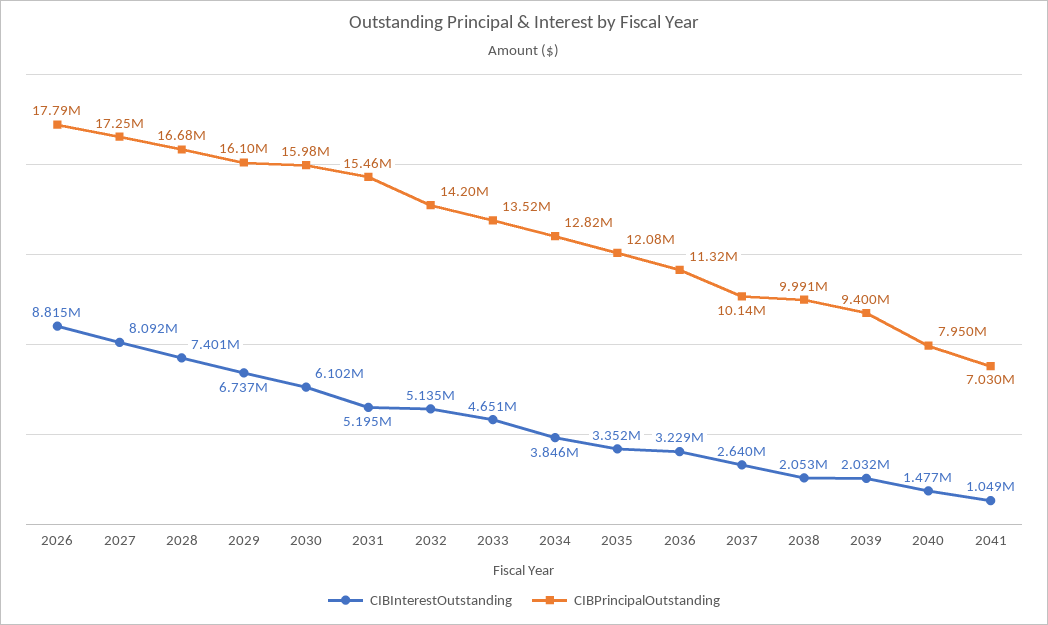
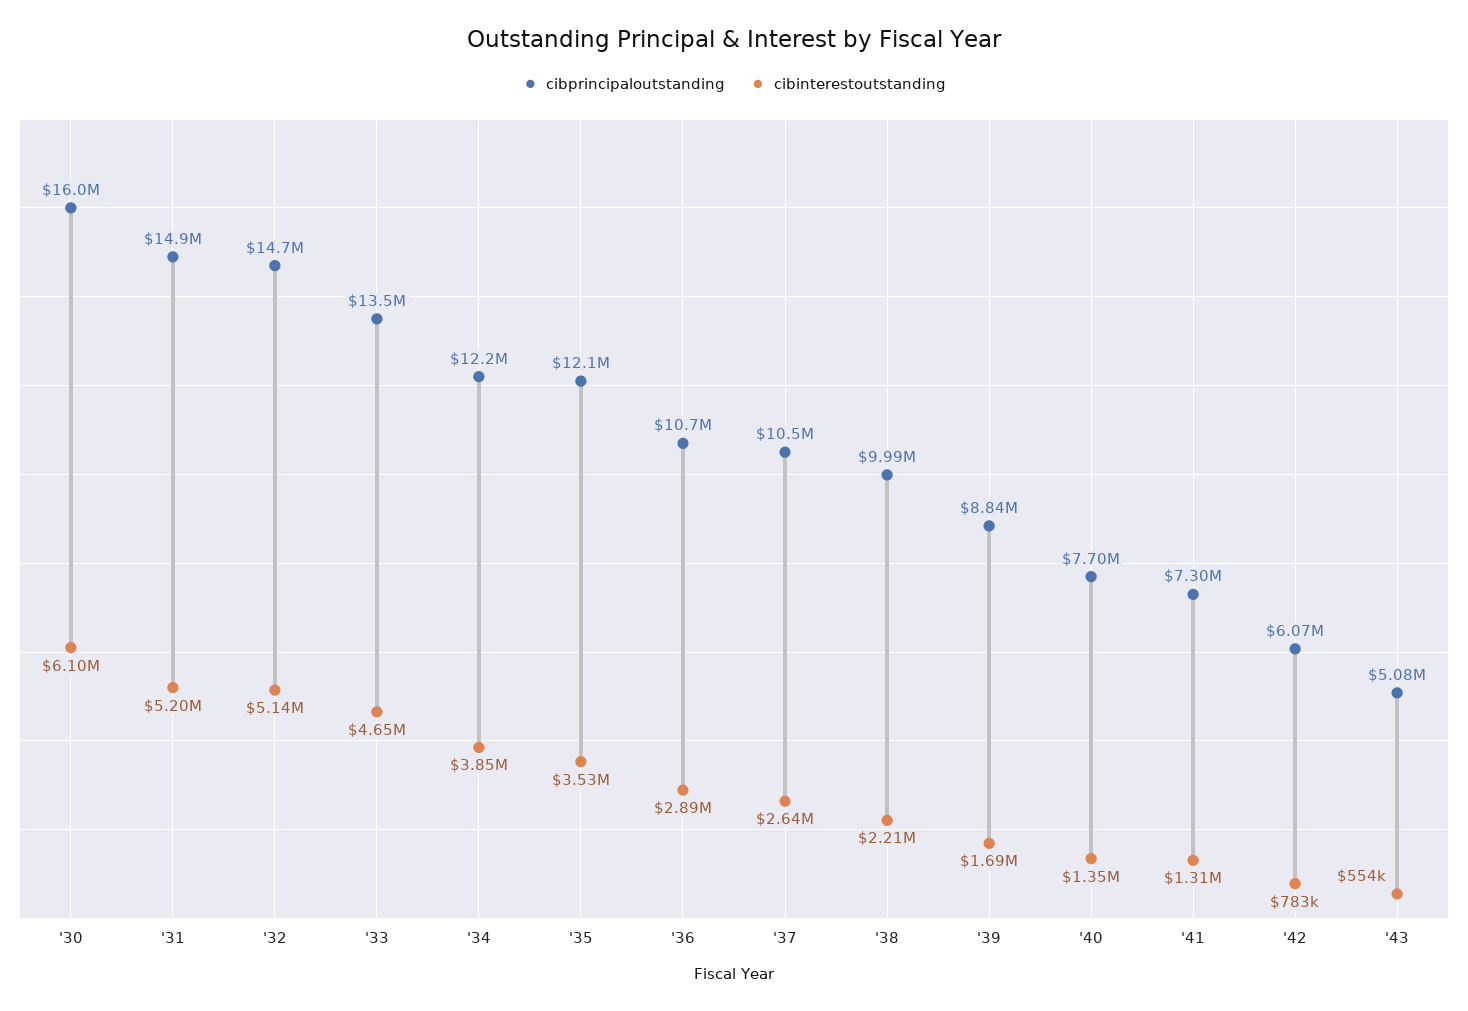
CIBInterestOutstanding, 2026: 8815000 -> none
CIBPrincipalOutstanding, 2026: 17790000 -> none
CIBInterestOutstanding, 2027: 8092000 -> none
CIBPrincipalOutstanding, 2027: 17250000 -> none
CIBInterestOutstanding, 2028: 7401000 -> none
CIBPrincipalOutstanding, 2028: 16680000 -> none
CIBInterestOutstanding, 2029: 6737000 -> none
CIBPrincipalOutstanding, 2029: 16100000 -> none
CIBPrincipalOutstanding, 2031: 15460000 -> 14900000
CIBPrincipalOutstanding, 2032: 14200000 -> 14700000
CIBPrincipalOutstanding, 2034: 12820000 -> 12200000
CIBInterestOutstanding, 2035: 3352000 -> 3530000
CIBInterestOutstanding, 2036: 3229000 -> 2890000
CIBPrincipalOutstanding, 2036: 11320000 -> 10700000
CIBPrincipalOutstanding, 2037: 10140000 -> 10500000
CIBInterestOutstanding, 2038: 2053000 -> 2210000
CIBInterestOutstanding, 2039: 2032000 -> 1690000
CIBPrincipalOutstanding, 2039: 9400000 -> 8840000
CIBInterestOutstanding, 2040: 1477000 -> 1350000
CIBPrincipalOutstanding, 2040: 7950000 -> 7700000
CIBInterestOutstanding, 2041: 1049000 -> 1310000
CIBPrincipalOutstanding, 2041: 7030000 -> 7300000
CIBPrincipalOutstanding, '42: none -> 6070000
CIBInterestOutstanding, '42: none -> 783000
CIBPrincipalOutstanding, '43: none -> 5080000
CIBInterestOutstanding, '43: none -> 554000

